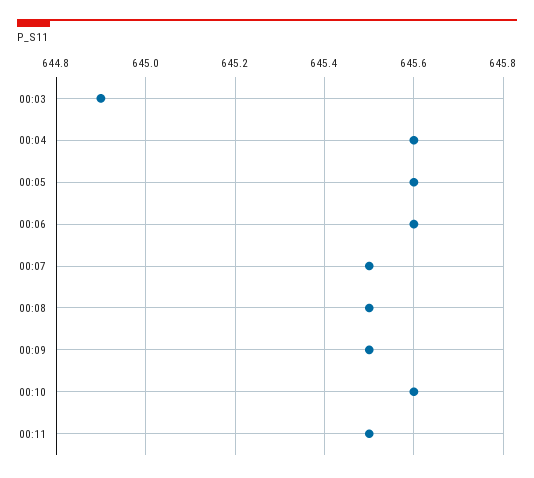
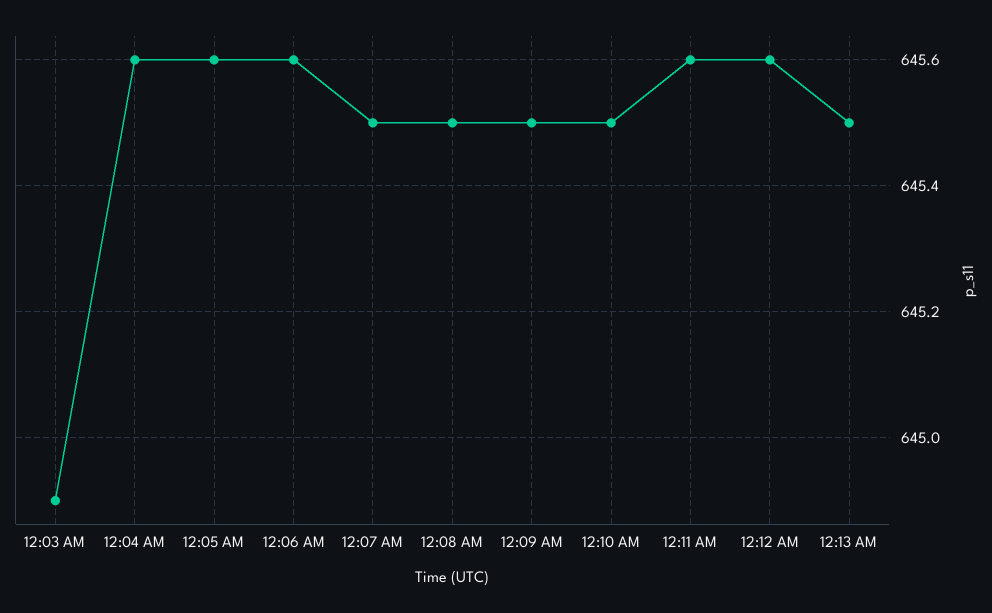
00:10: 645.6 -> 645.5
00:11: 645.5 -> 645.6
12:12 AM: none -> 645.6
12:13 AM: none -> 645.5

